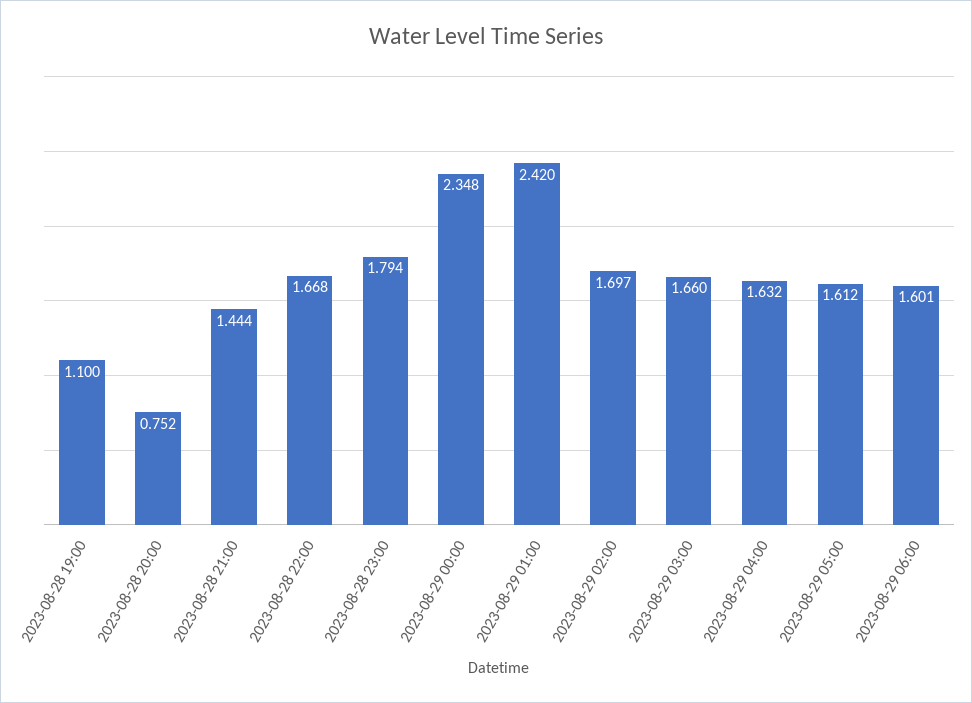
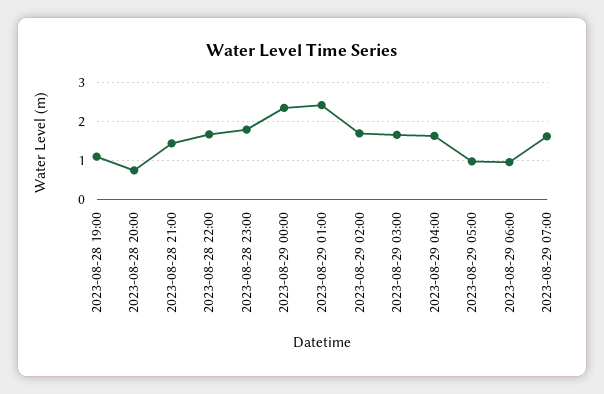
2023-08-29 05:00: 1.612 -> 1
2023-08-29 06:00: 1.601 -> 1
2023-08-29 07:00: none -> 1.6

